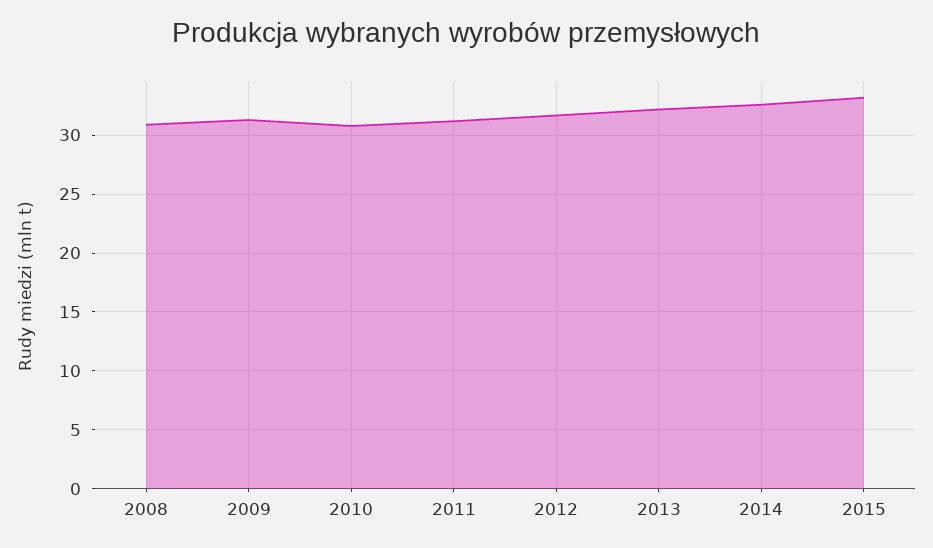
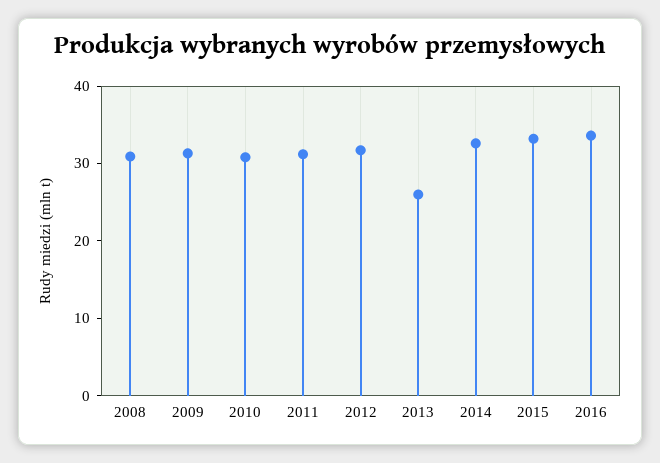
2013: 32 -> 26
2016: none -> 34

